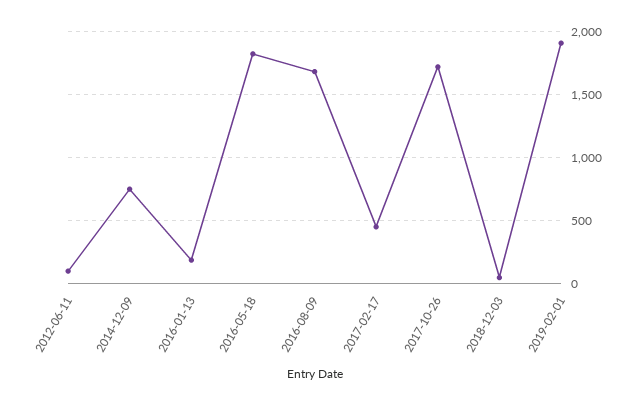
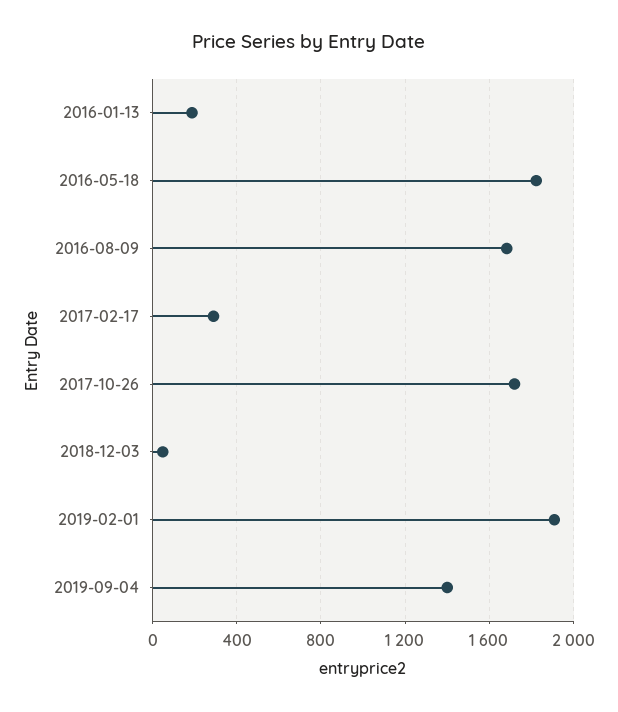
2012-06-11: 100 -> none
2014-12-09: 750 -> none
2017-02-17: 450 -> 300
2019-09-04: none -> 1400

